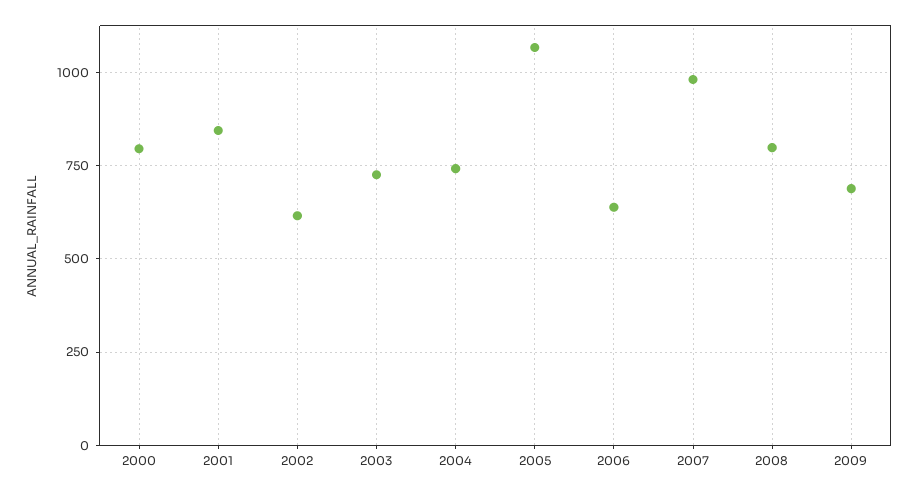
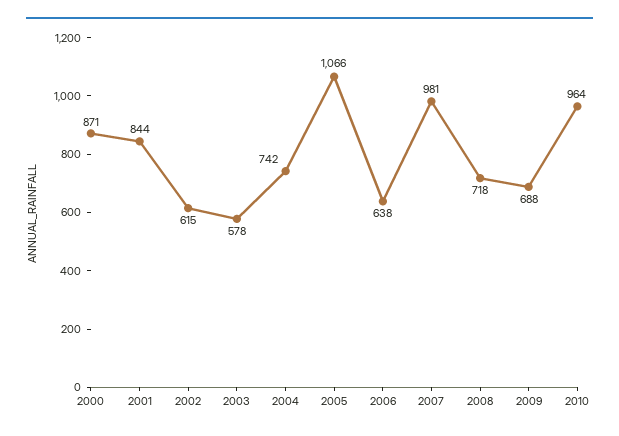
2000: 800 -> 871
2003: 725 -> 578
2008: 800 -> 718
2010: none -> 964

